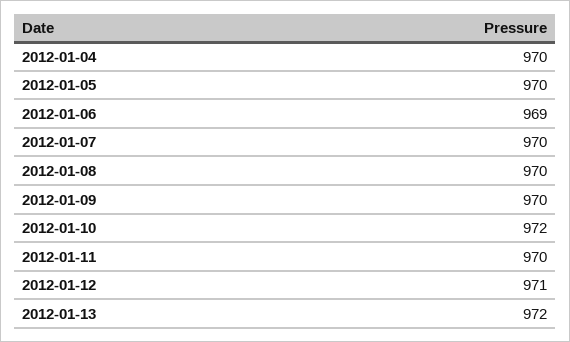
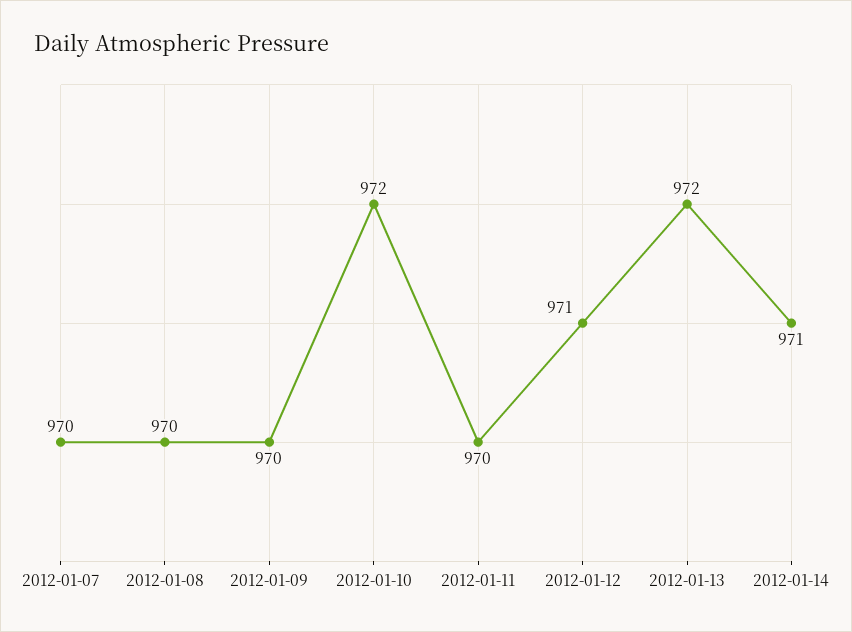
2012-01-04: 970 -> none
2012-01-05: 970 -> none
2012-01-06: 969 -> none
2012-01-14: none -> 971

